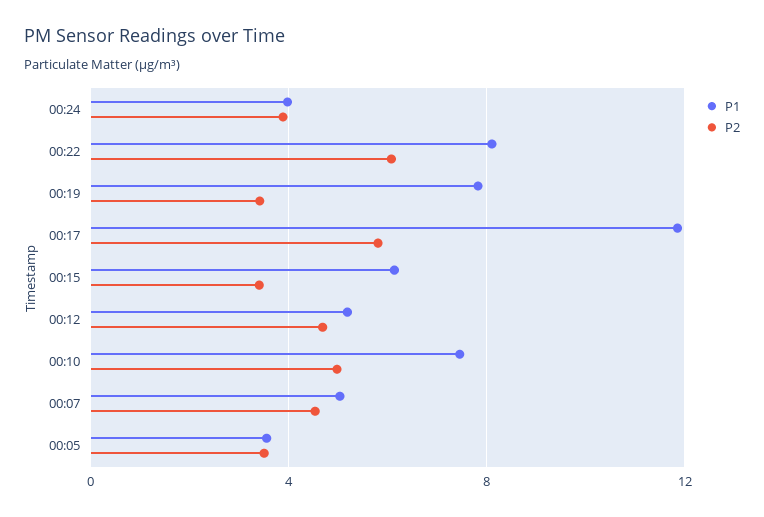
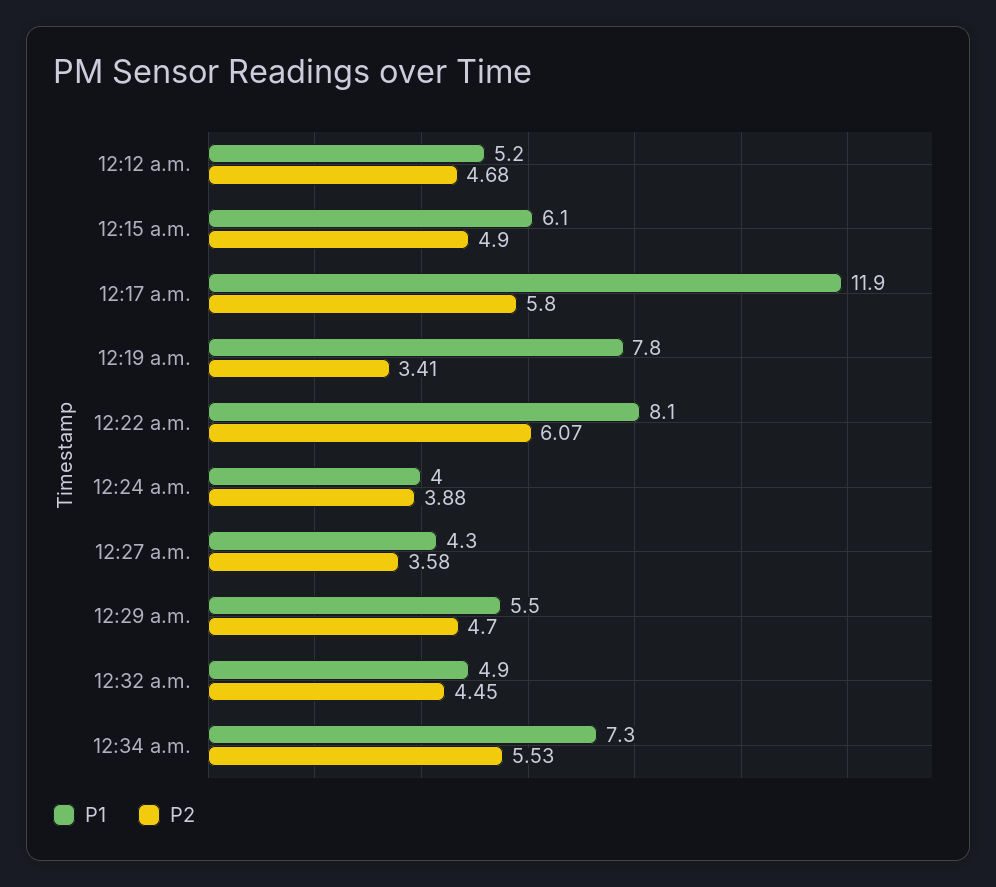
P2, 00:15: 3.5 -> 4.9
P1, 00:10: 7.5 -> none
P2, 00:10: 5 -> none
P1, 00:07: 5 -> none
P2, 00:07: 4.5 -> none
P1, 00:05: 3.5 -> none
P2, 00:05: 3.5 -> none
P1, 12:27 a.m.: none -> 4.3
P2, 12:27 a.m.: none -> 3.58
P1, 12:29 a.m.: none -> 5.5
P2, 12:29 a.m.: none -> 4.7
P1, 12:32 a.m.: none -> 4.9
P2, 12:32 a.m.: none -> 4.45
P1, 12:34 a.m.: none -> 7.3
P2, 12:34 a.m.: none -> 5.53

